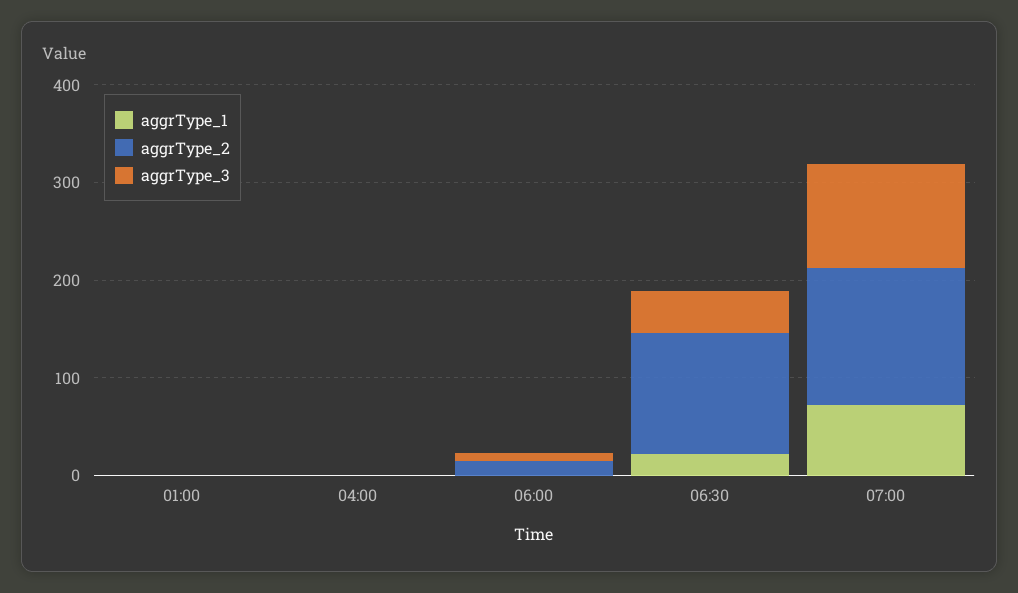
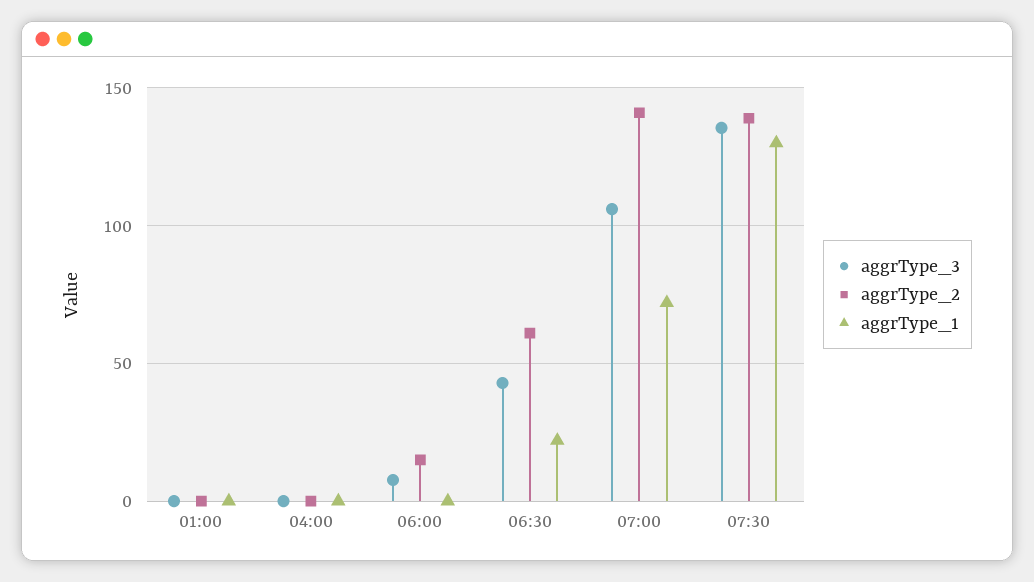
aggrType_2, 06:30: 120 -> 60
aggrType_3, 07:30: none -> 135
aggrType_2, 07:30: none -> 140
aggrType_1, 07:30: none -> 130

